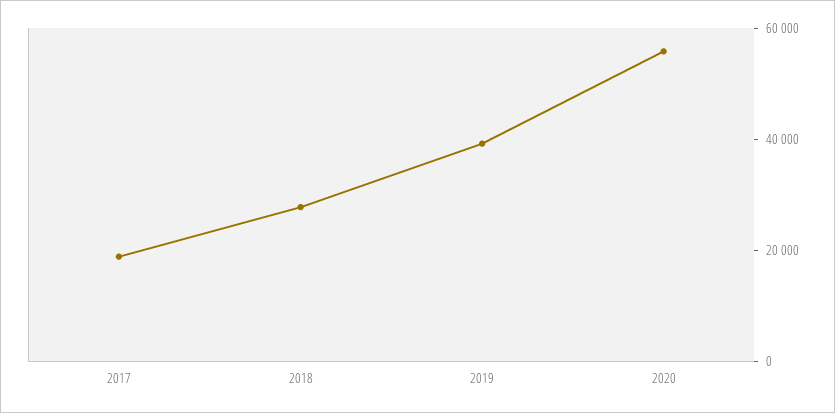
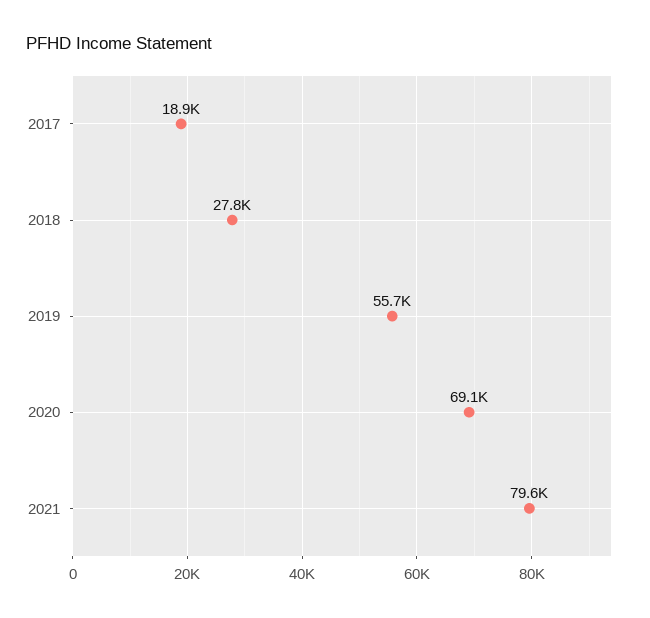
2019: 40000 -> 55700
2020: 55000 -> 69100
2021: none -> 79600

